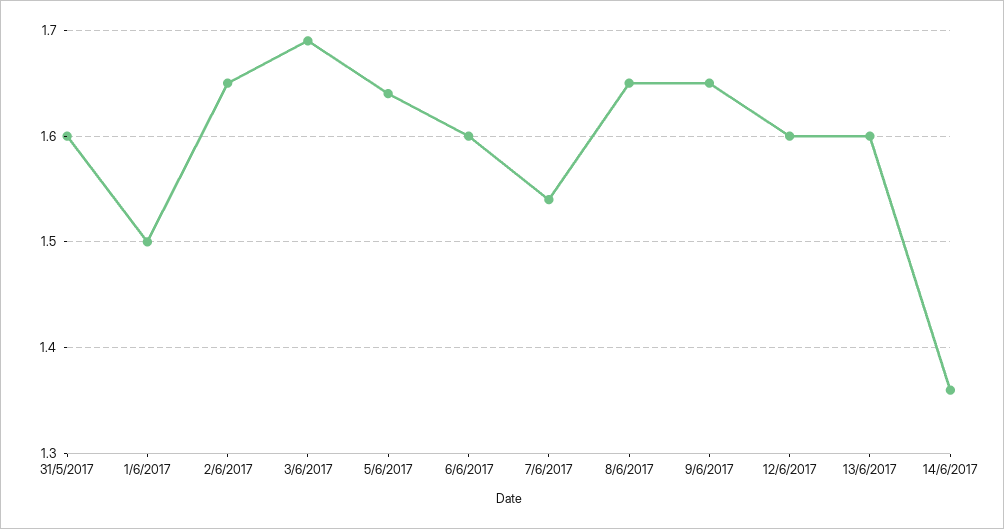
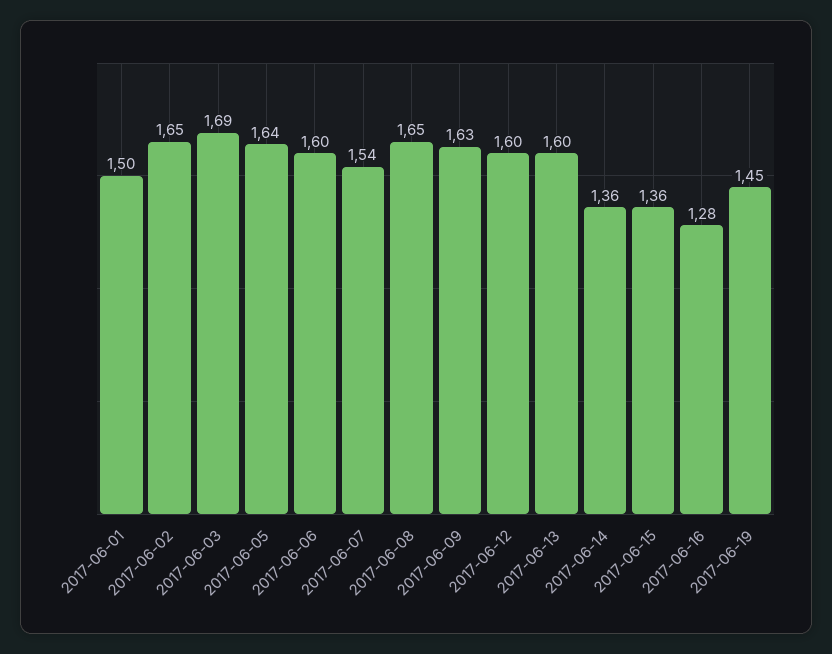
31/5/2017: 1.6 -> none
9/6/2017: 1.65 -> 1.63
2017-06-15: none -> 1.36
2017-06-16: none -> 1.28
2017-06-19: none -> 1.45

